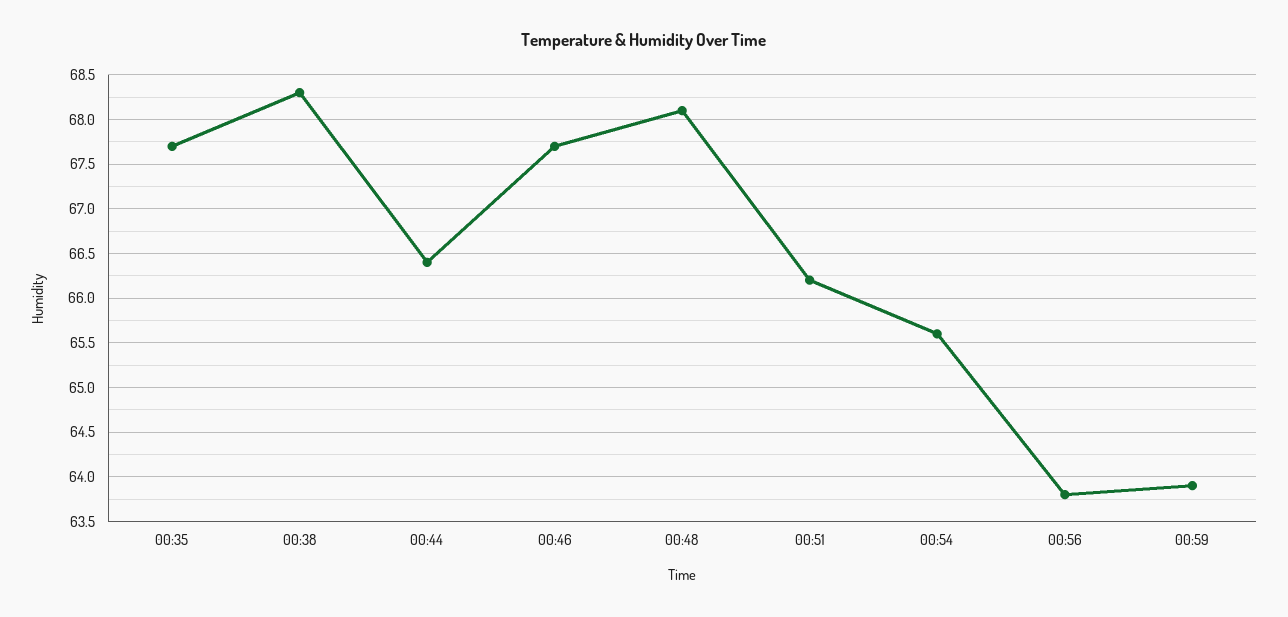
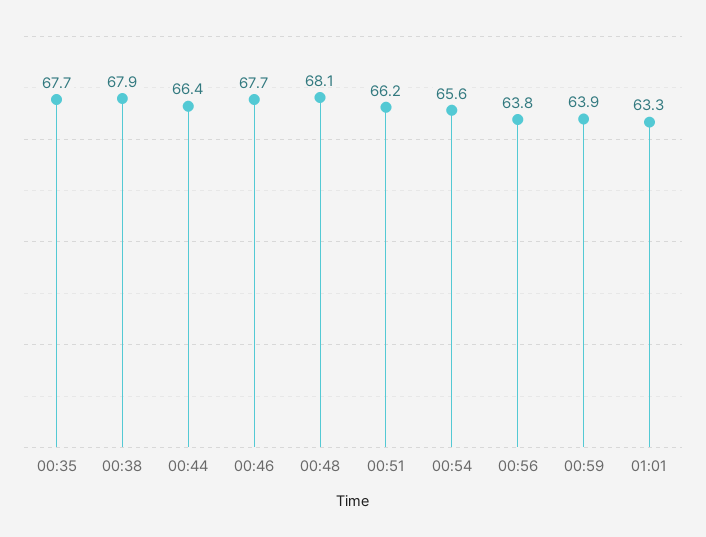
00:38: 68.3 -> 67.9
01:01: none -> 63.3

